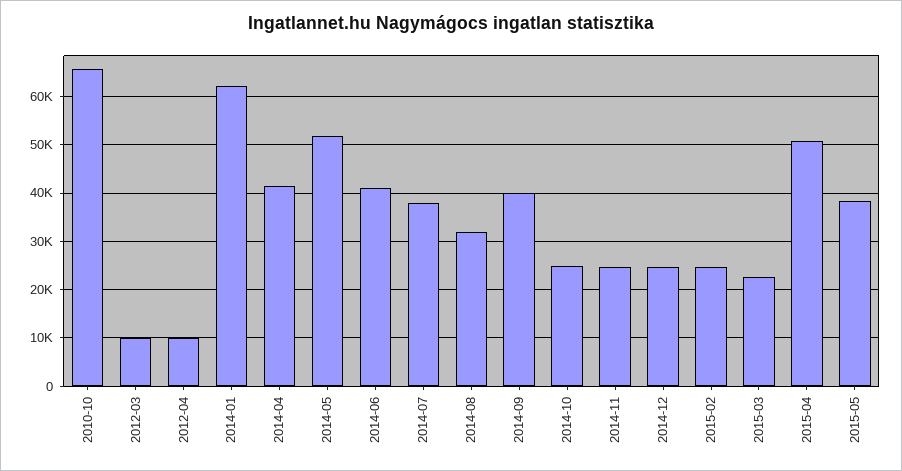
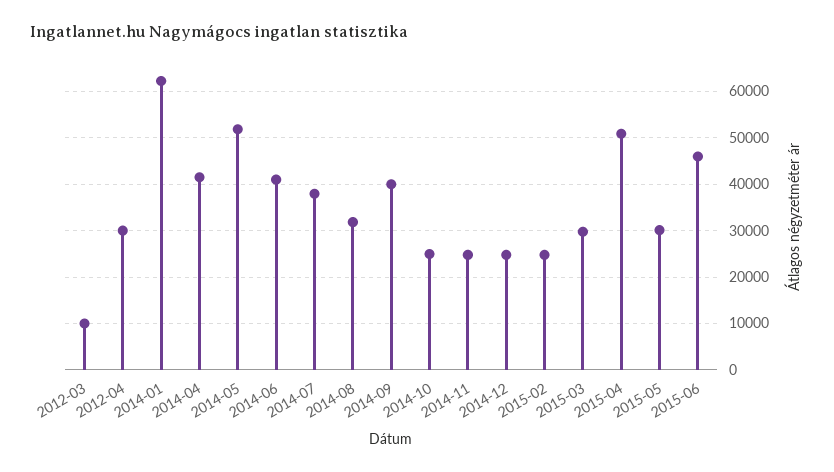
2010-10: 66000 -> none
2012-04: 10000 -> 30000
2015-03: 22000 -> 30000
2015-05: 38000 -> 30000
2015-06: none -> 46000

